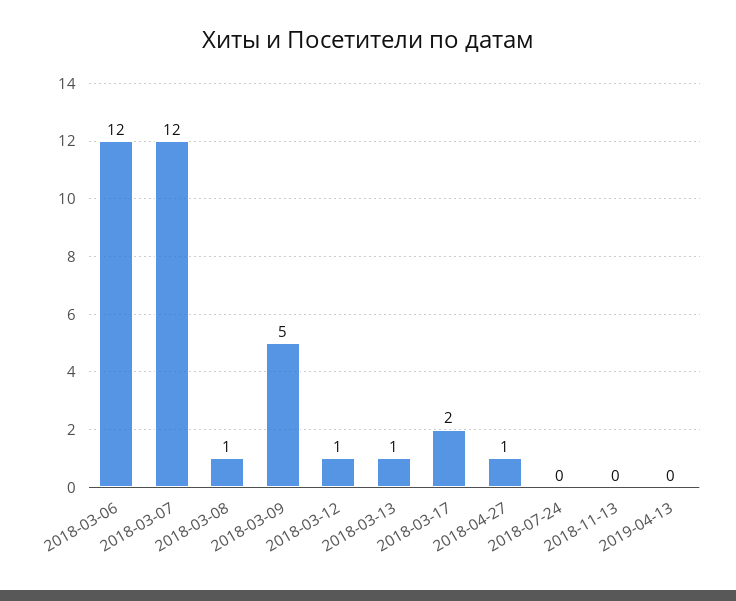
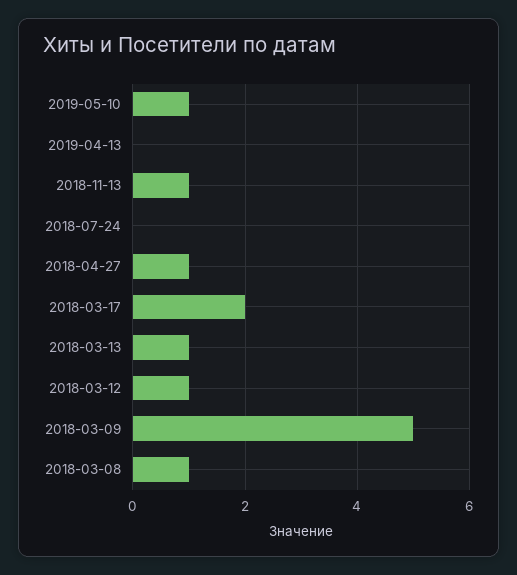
2018-03-06: 12 -> none
2018-03-07: 12 -> none
2018-11-13: 0 -> 1
2019-05-10: none -> 1

